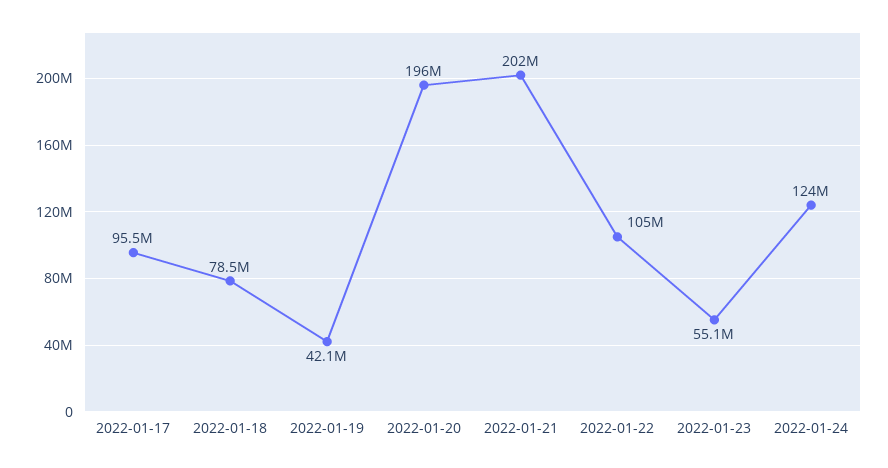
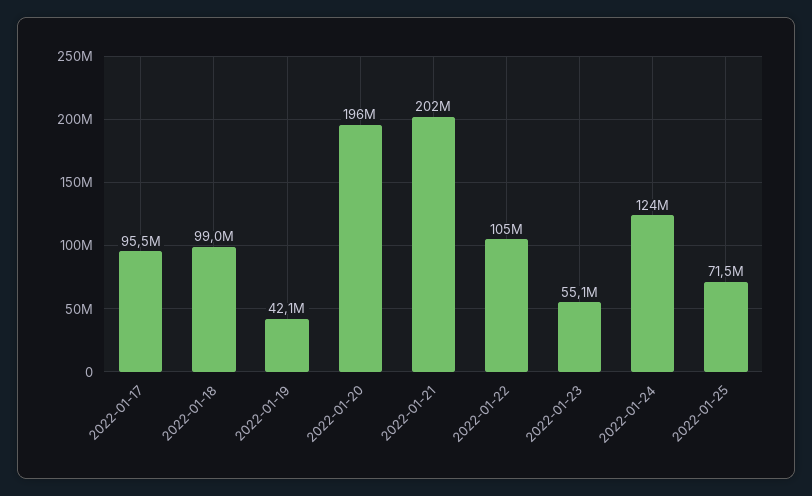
2022-01-18: 78500000 -> 99000000
2022-01-25: none -> 71500000

